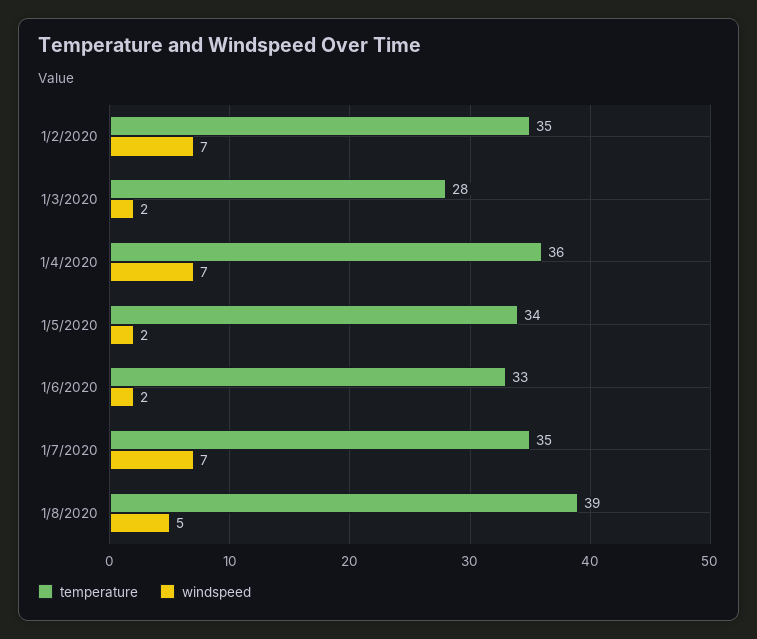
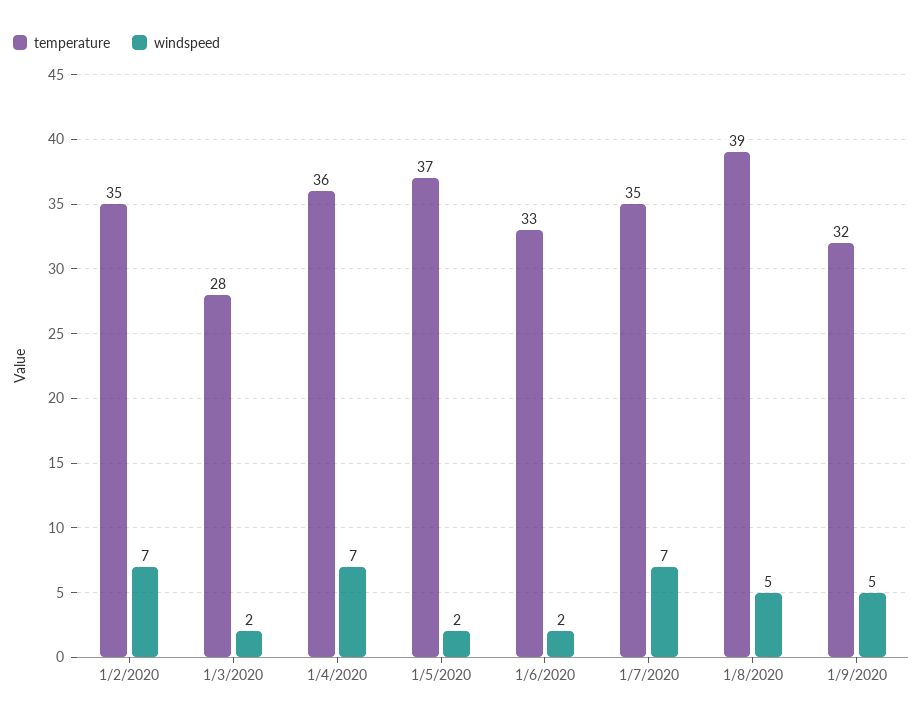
temperature, 1/5/2020: 34 -> 37
temperature, 1/9/2020: none -> 32
windspeed, 1/9/2020: none -> 5

